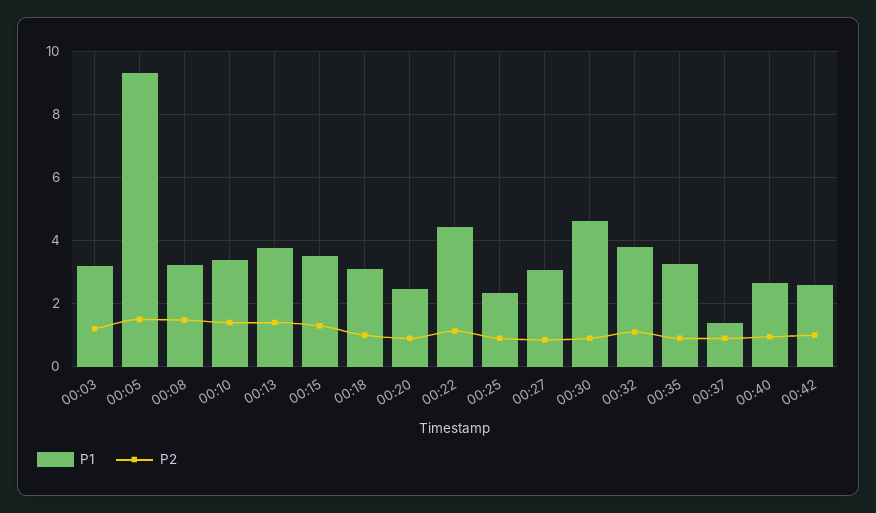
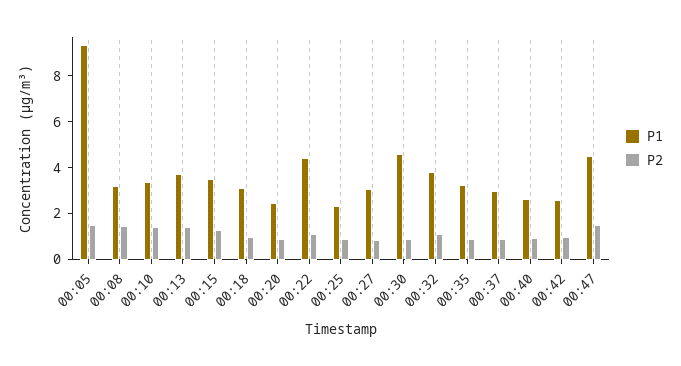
P1, 00:03: 3.2 -> none
P2, 00:03: 1.2 -> none
P1, 00:37: 1.4 -> 3
P1, 00:47: none -> 4.5
P2, 00:47: none -> 1.5

